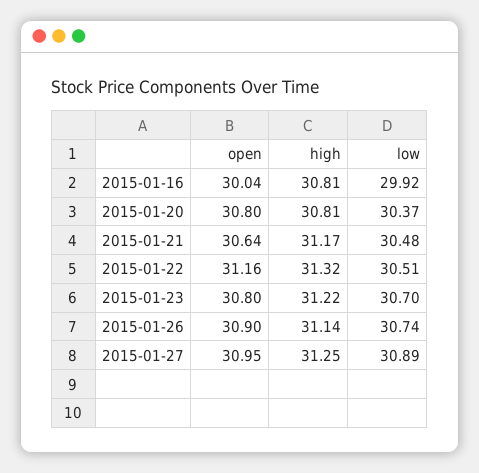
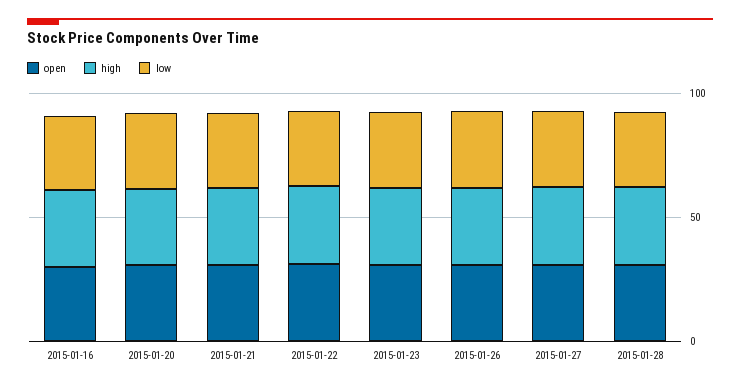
open, 2015-01-28: none -> 30
high, 2015-01-28: none -> 30
low, 2015-01-28: none -> 30

